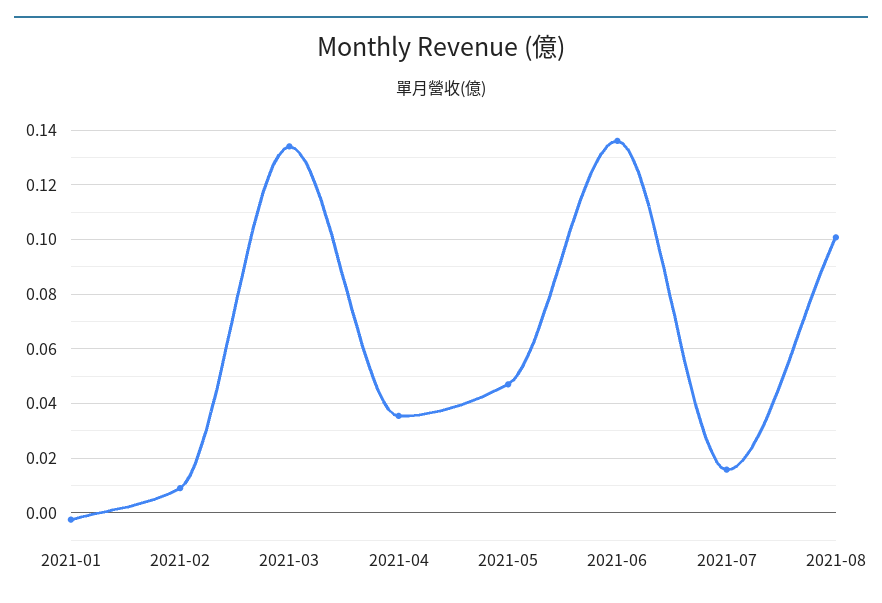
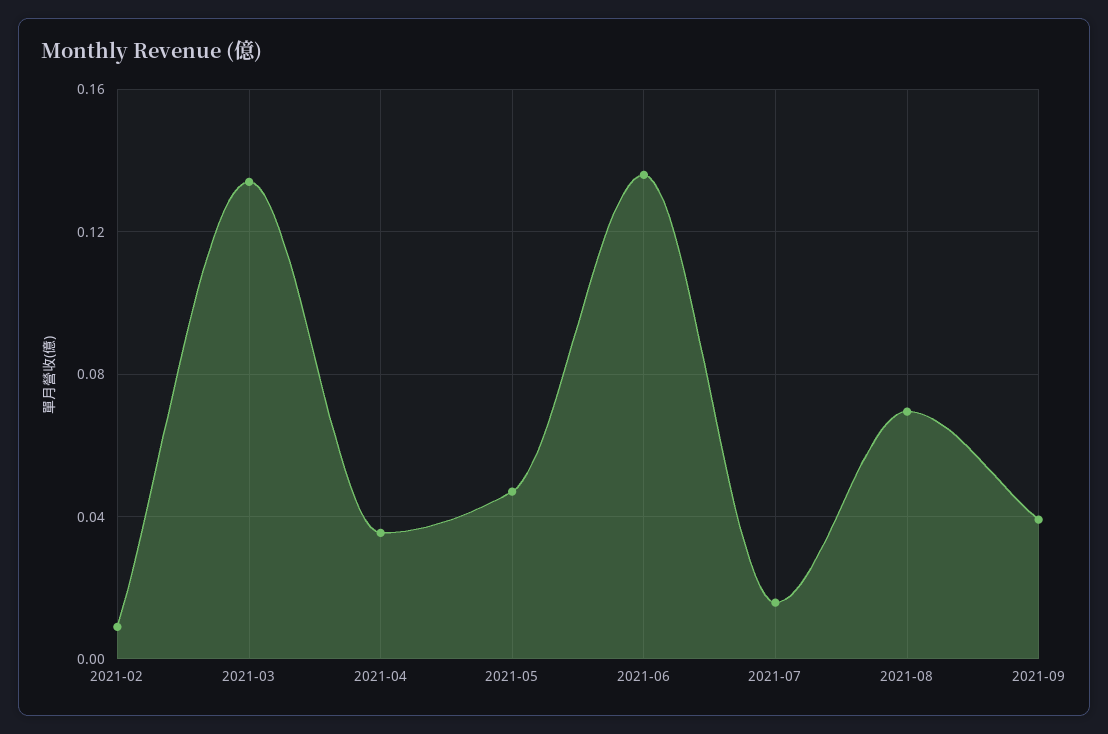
2021-01: -0.0025 -> none
2021-08: 0.1 -> 0.07
2021-09: none -> 0.04

